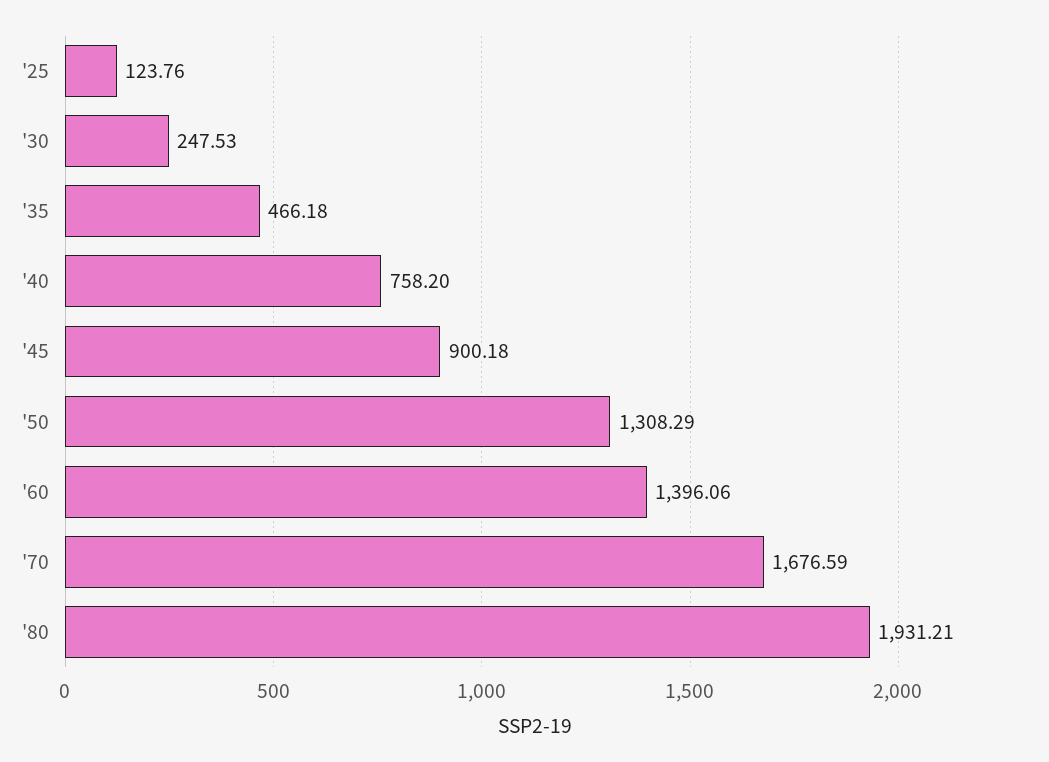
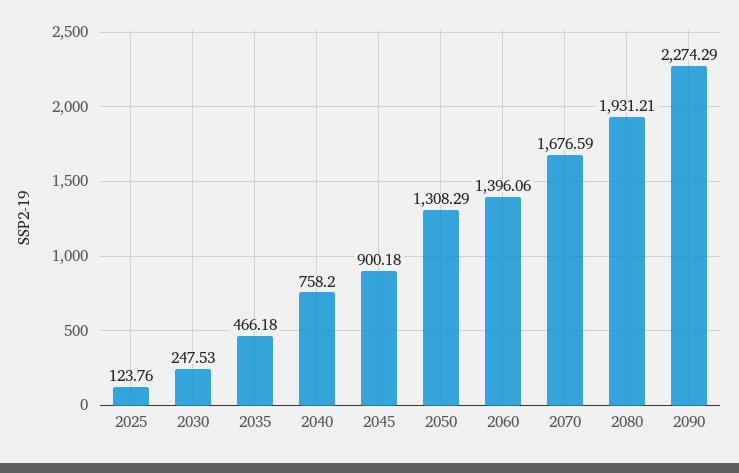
2090: none -> 2274.29

